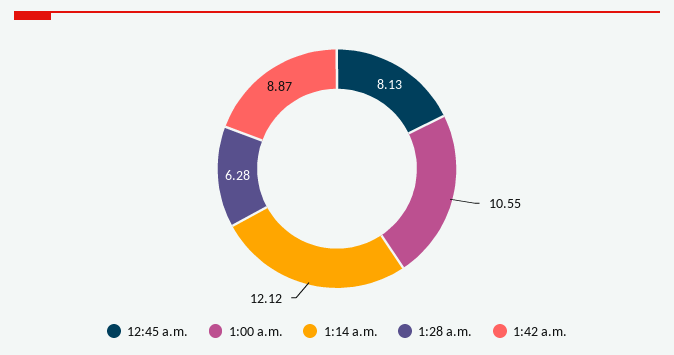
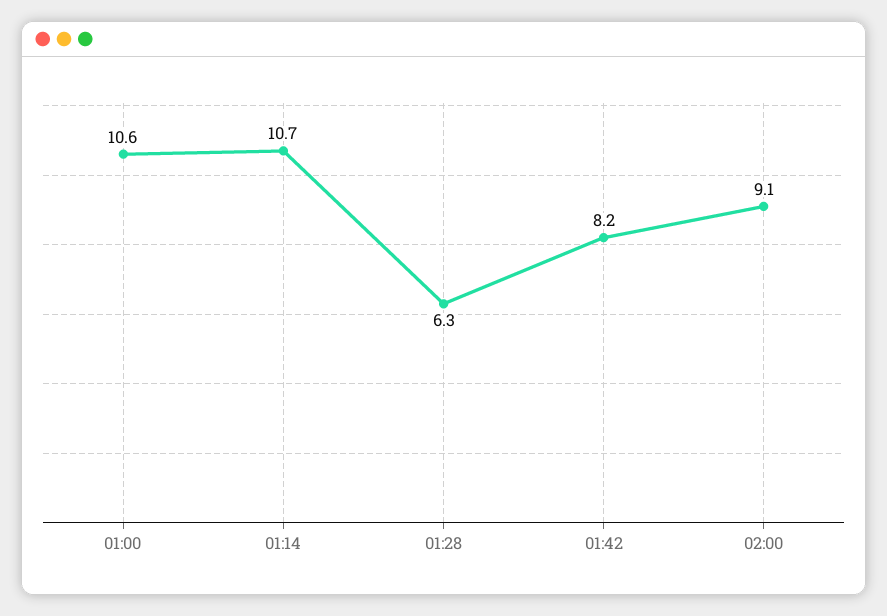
12:45 a.m.: 8.13 -> none
1:14 a.m.: 12.12 -> 10.7
1:42 a.m.: 8.87 -> 8.2
02:00: none -> 9.1

